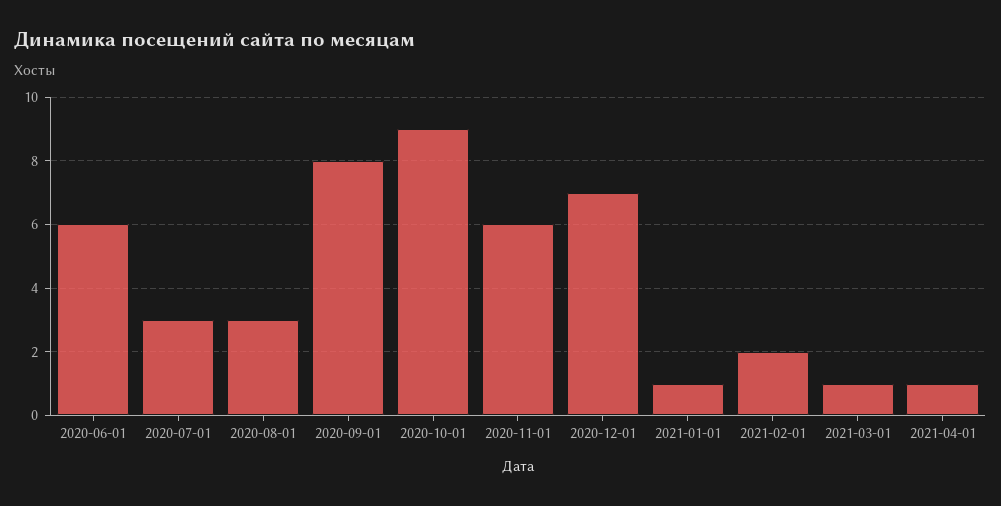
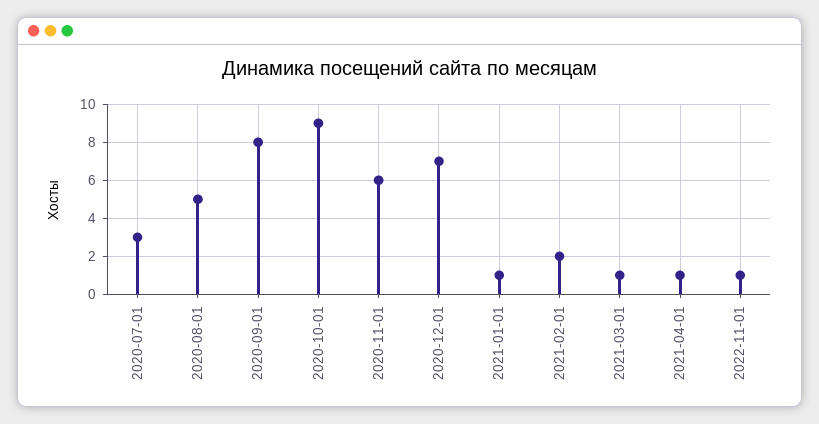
2020-06-01: 6 -> none
2020-08-01: 3 -> 5
2022-11-01: none -> 1

